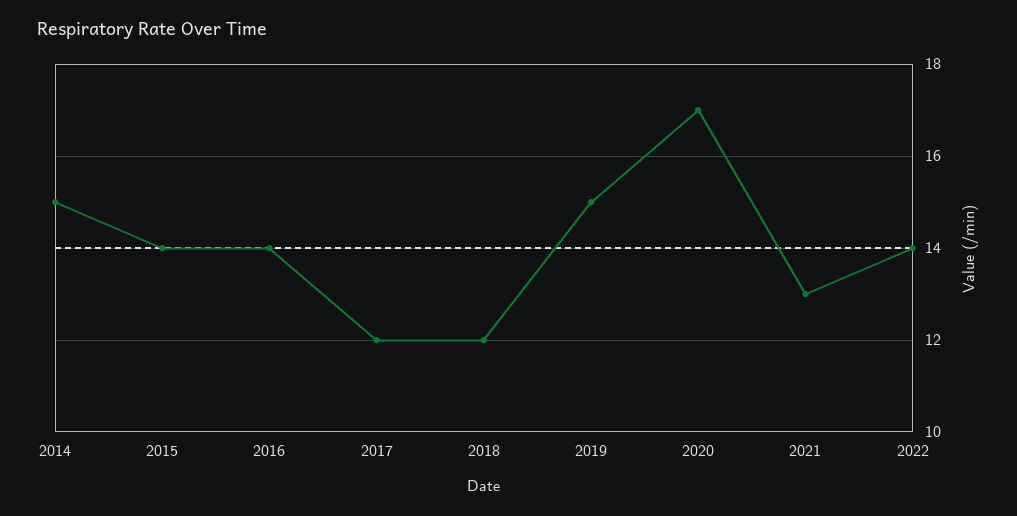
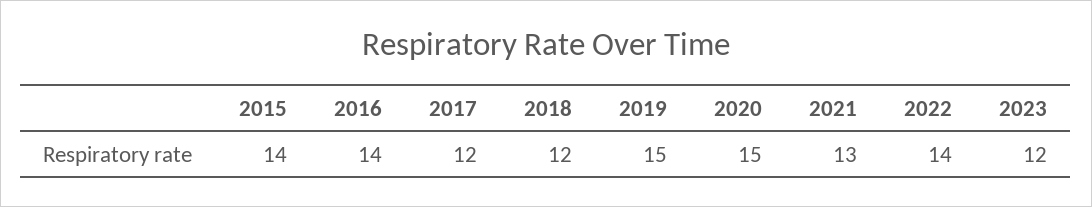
2014: 15 -> none
2020: 17 -> 15
2023: none -> 12

